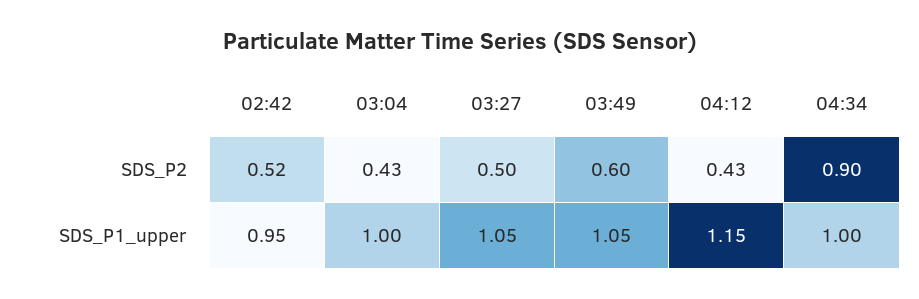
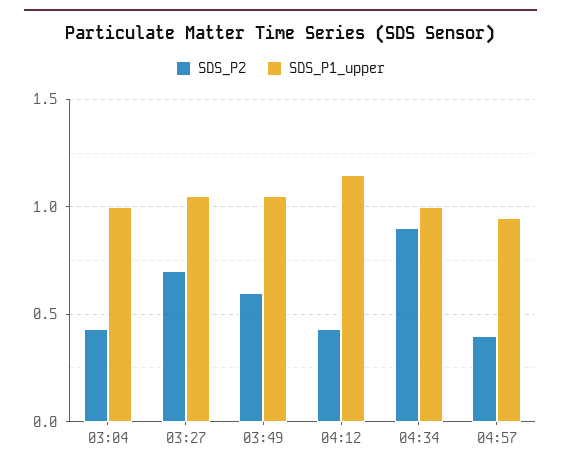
SDS_P2, 02:42: 0.52 -> none
SDS_P2, 03:27: 0.5 -> 0.7
SDS_P1_upper, 02:42: 0.95 -> none
SDS_P2, 04:57: none -> 0.4
SDS_P1_upper, 04:57: none -> 0.95

